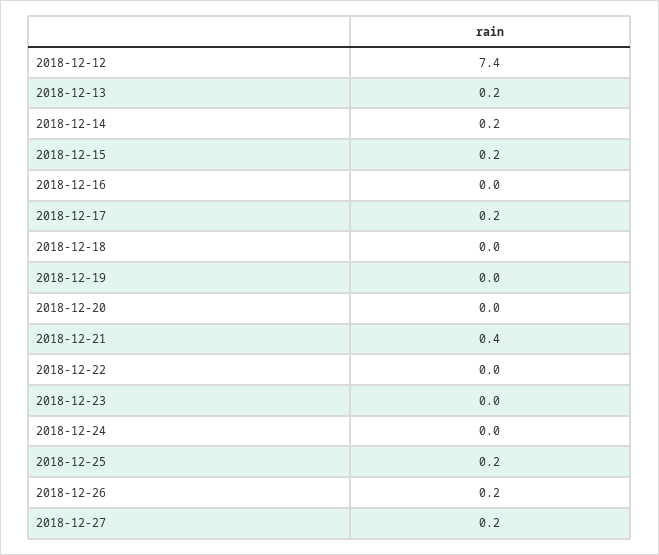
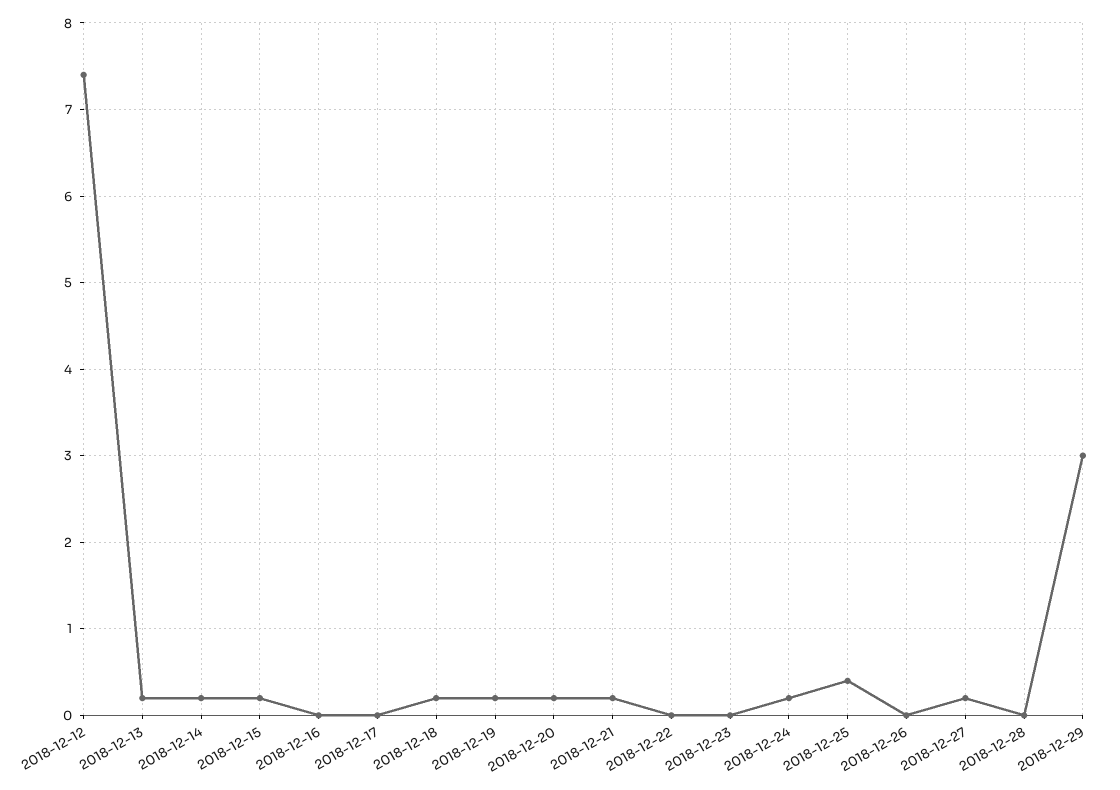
2018-12-17: 0.2 -> 0
2018-12-18: 0 -> 0.2
2018-12-19: 0 -> 0.2
2018-12-20: 0 -> 0.2
2018-12-21: 0.4 -> 0.2
2018-12-24: 0 -> 0.2
2018-12-25: 0.2 -> 0.4
2018-12-26: 0.2 -> 0
2018-12-28: none -> 0
2018-12-29: none -> 3

